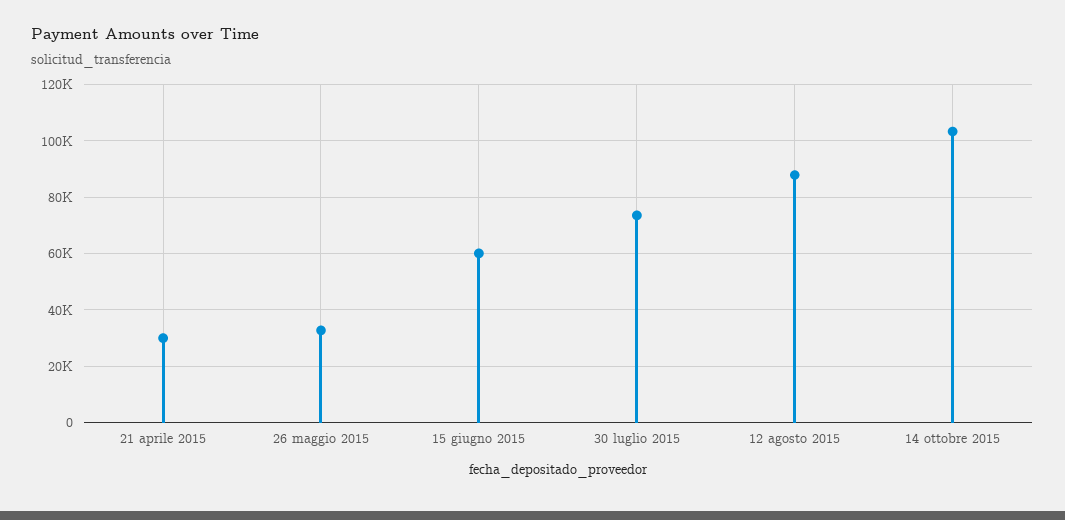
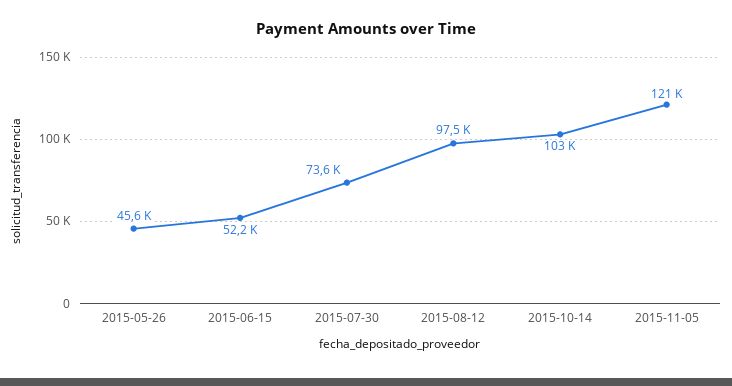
21 aprile 2015: 30000 -> none
26 maggio 2015: 32500 -> 45600
15 giugno 2015: 60000 -> 52200
12 agosto 2015: 87500 -> 97500
2015-11-05: none -> 121000

